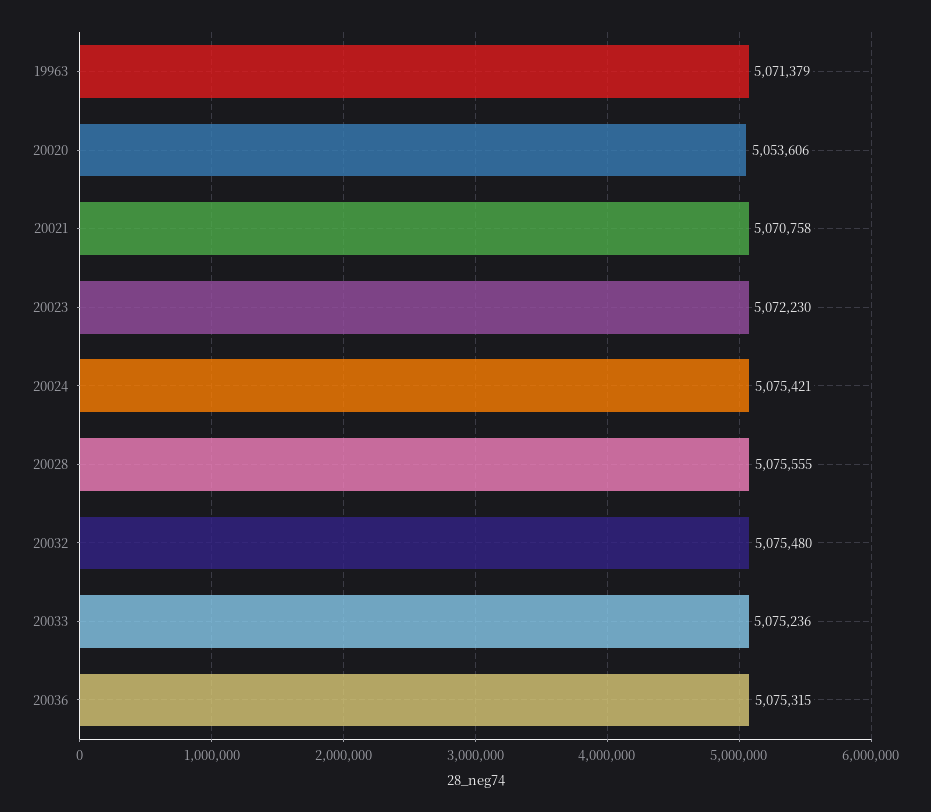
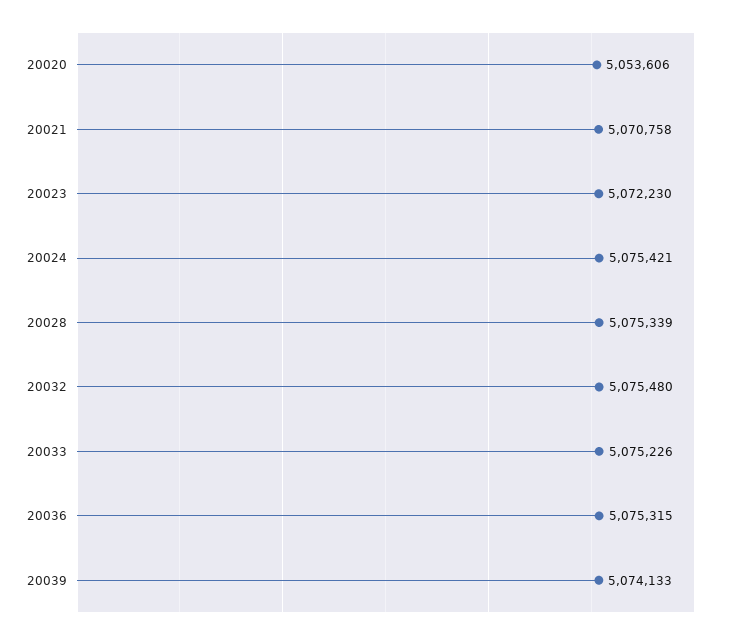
19963: 5071379 -> none
20028: 5075555 -> 5075339
20033: 5075236 -> 5075226
20039: none -> 5074133

